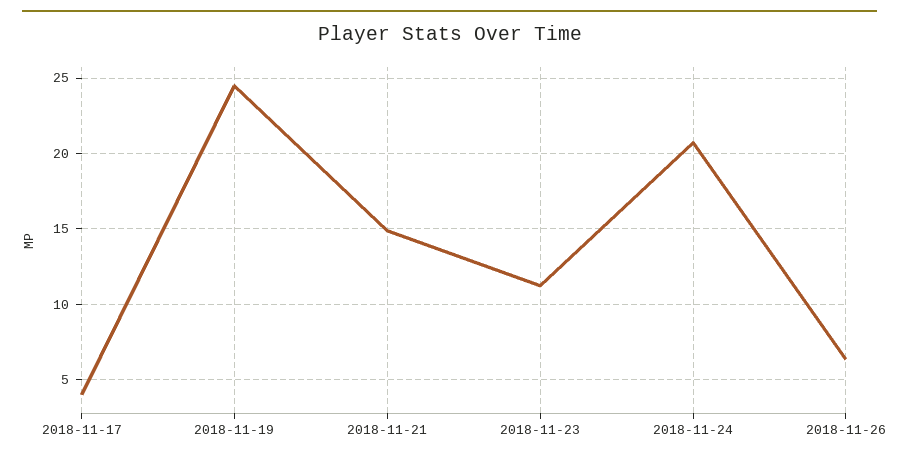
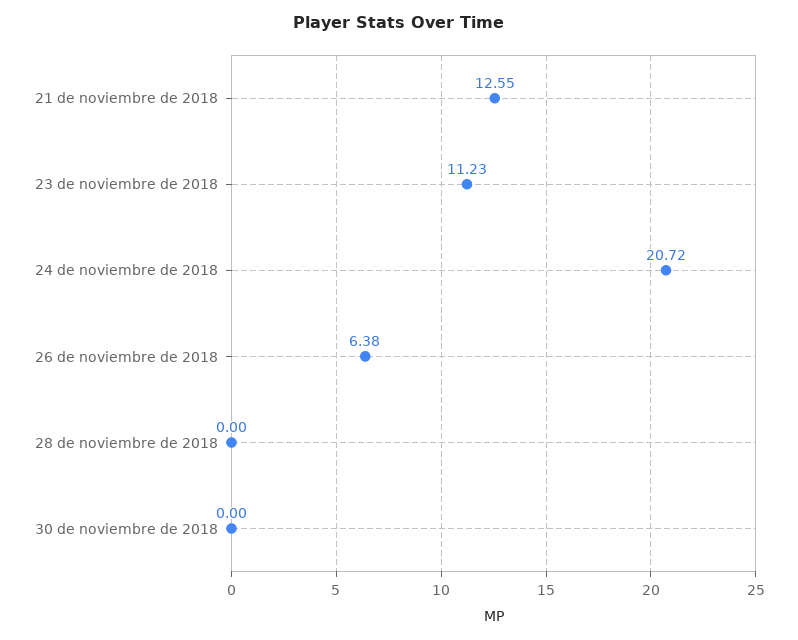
2018-11-17: 4 -> none
2018-11-19: 24.5 -> none
2018-11-21: 15 -> 12.55
28 de noviembre de 2018: none -> 0
30 de noviembre de 2018: none -> 0

